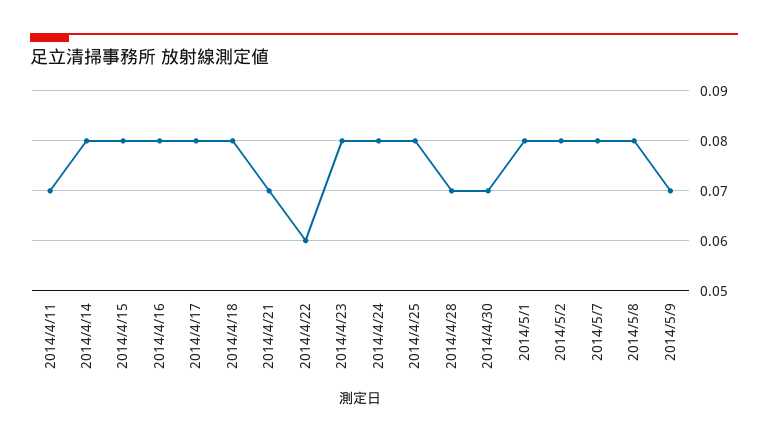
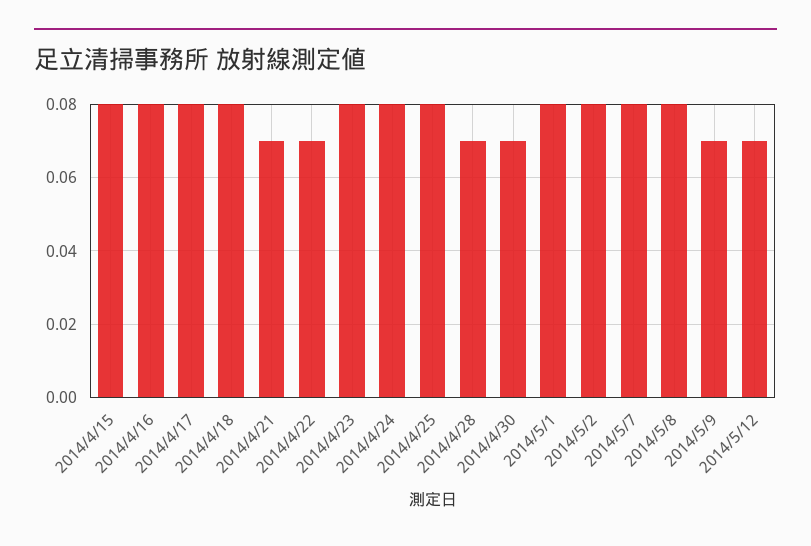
2014/4/11: 0.07 -> none
2014/4/14: 0.08 -> none
2014/4/22: 0.06 -> 0.07
2014/5/12: none -> 0.07

